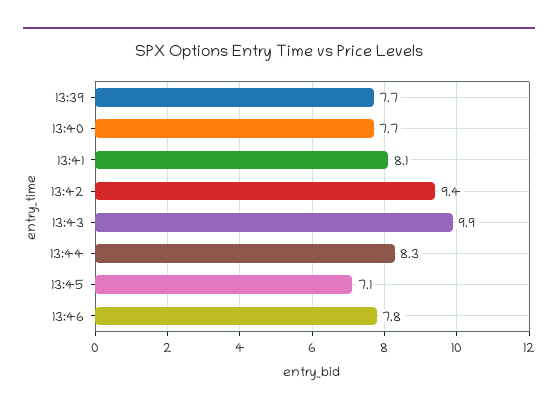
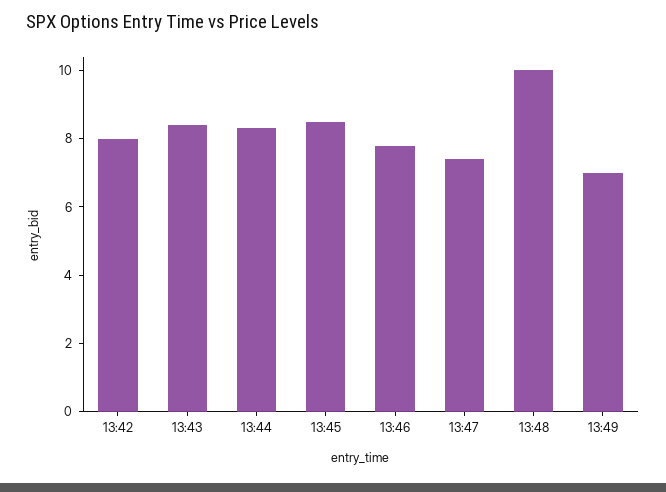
13:39: 7.7 -> none
13:40: 7.7 -> none
13:41: 8.1 -> none
13:42: 9.4 -> 8
13:43: 9.9 -> 8.5
13:45: 7.1 -> 8.5
13:47: none -> 7.5
13:48: none -> 10
13:49: none -> 7

